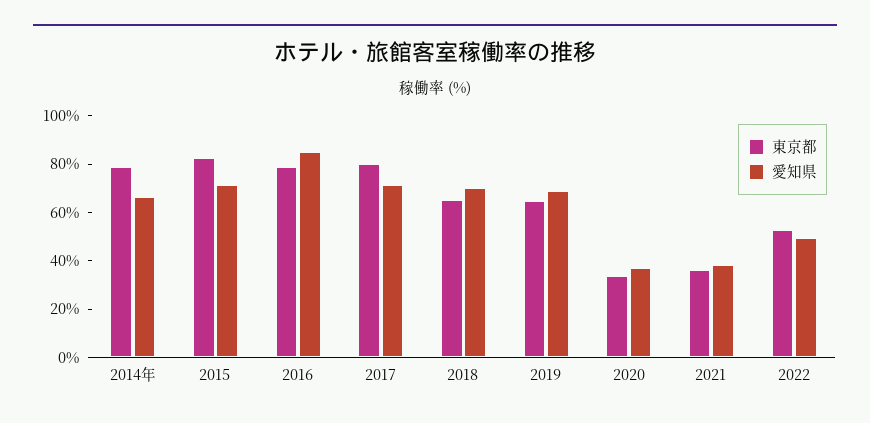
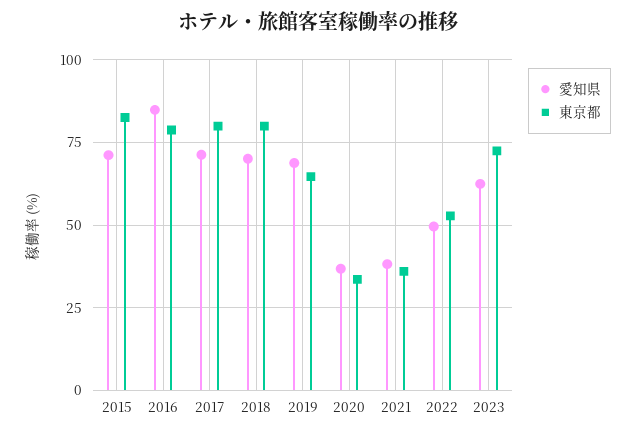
東京都, 2014年: 80 -> none
愛知県, 2014年: 65 -> none
東京都, 2018: 65 -> 80
愛知県, 2023: none -> 62.5
東京都, 2023: none -> 72.5

